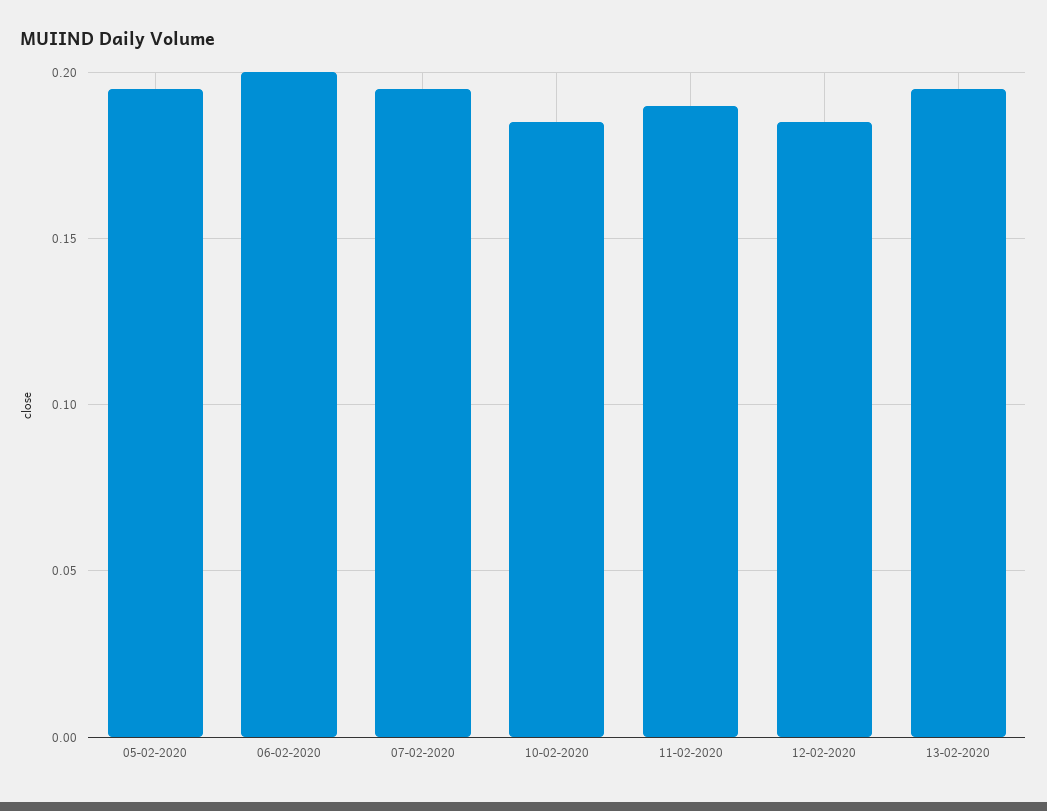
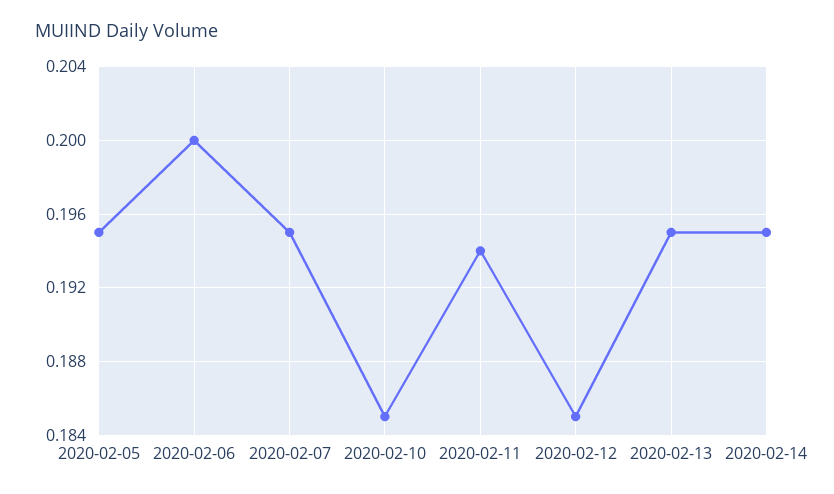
11-02-2020: 0.19 -> 0.194
2020-02-14: none -> 0.195

